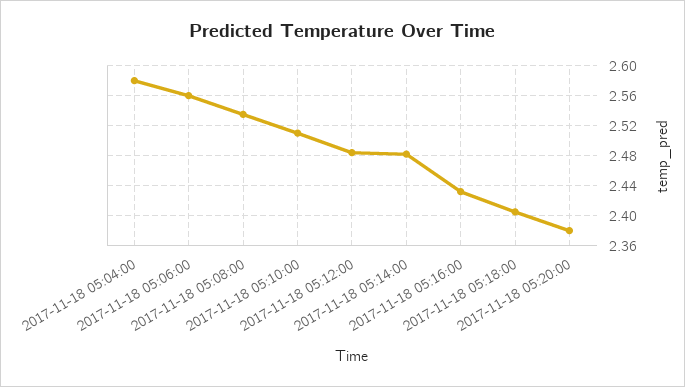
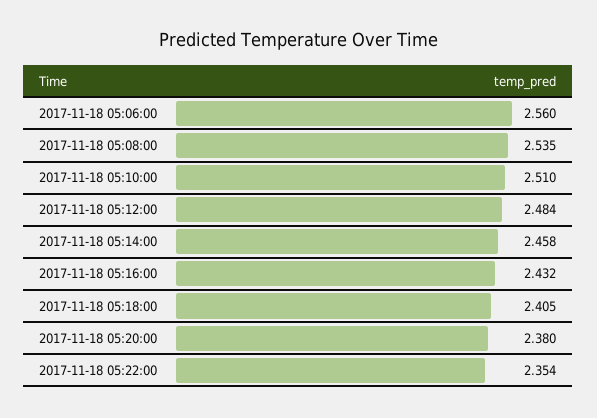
2017-11-18 05:04:00: 2.58 -> none
2017-11-18 05:14:00: 2.48 -> 2.458
2017-11-18 05:22:00: none -> 2.354

